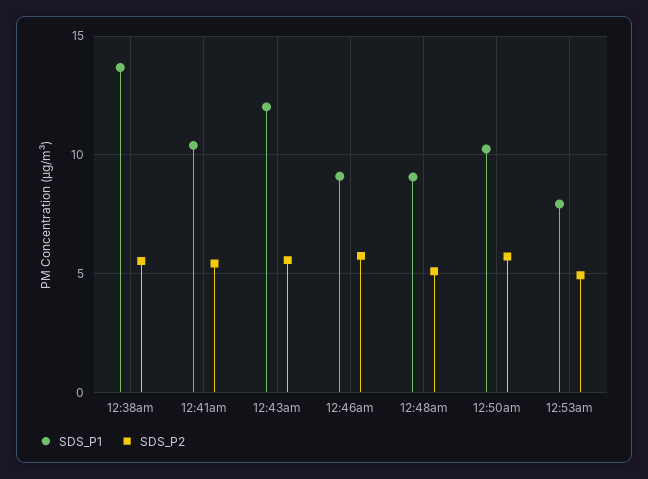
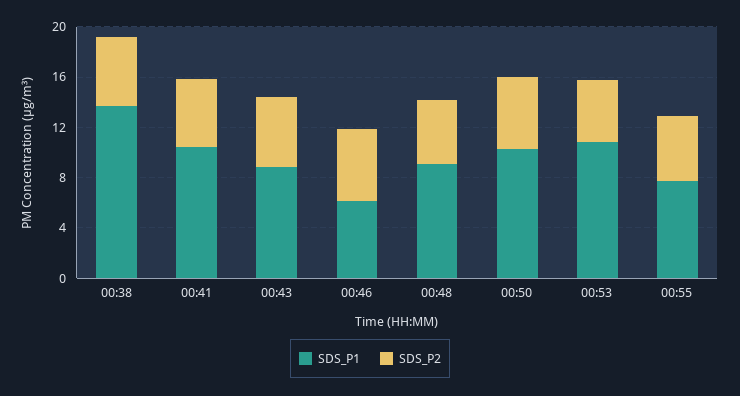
SDS_P1, 12:43am: 12 -> 9
SDS_P1, 12:46am: 9 -> 6
SDS_P1, 12:53am: 8 -> 11
SDS_P1, 00:55: none -> 8
SDS_P2, 00:55: none -> 5

